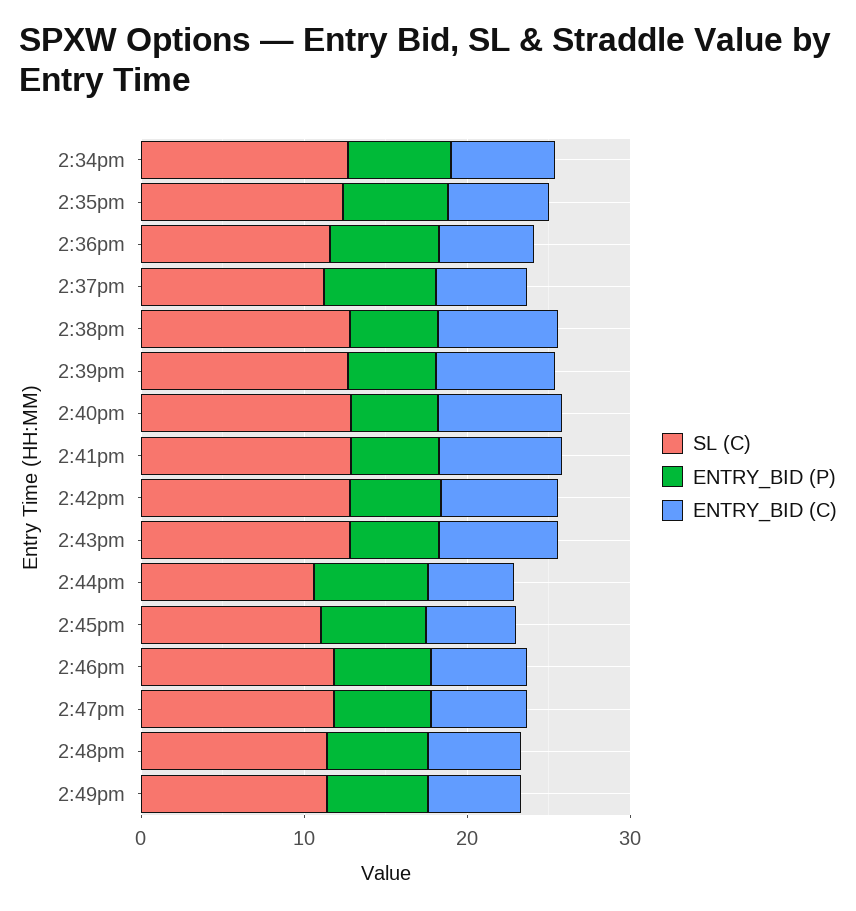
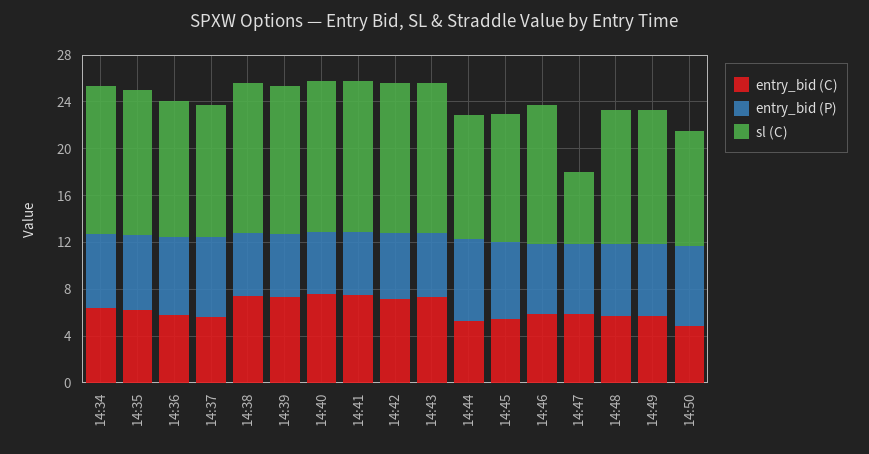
SL (C), 2:47pm: 12 -> 6
ENTRY_BID (C), 14:50: none -> 5
ENTRY_BID (P), 14:50: none -> 7
SL (C), 14:50: none -> 10

